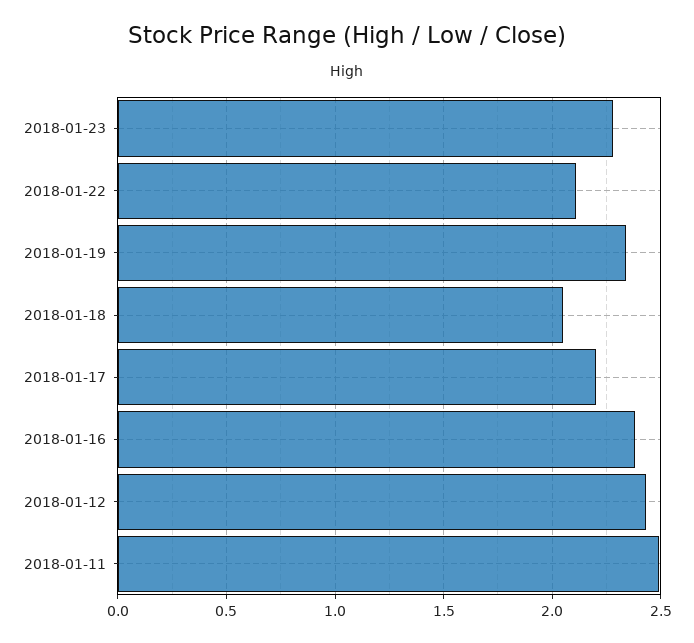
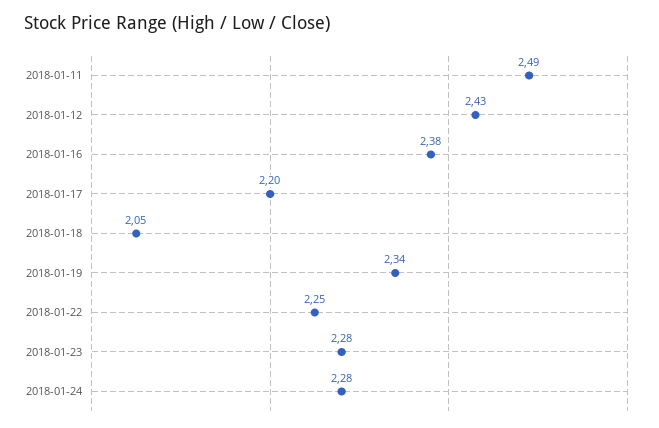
2018-01-22: 2.1 -> 2.25
2018-01-24: none -> 2.28

